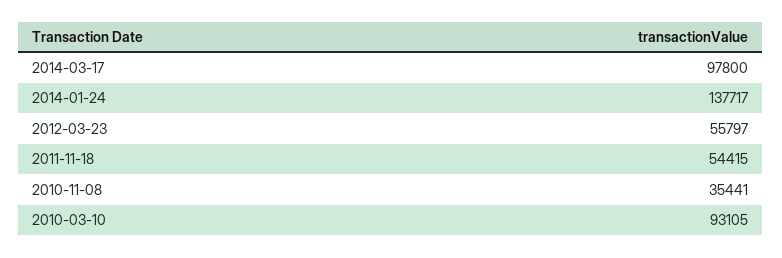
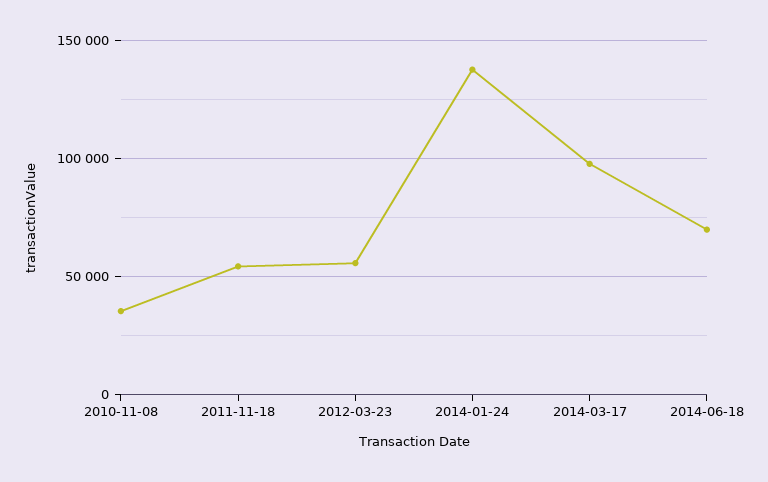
2010-03-10: 93105 -> none
2014-06-18: none -> 70000

